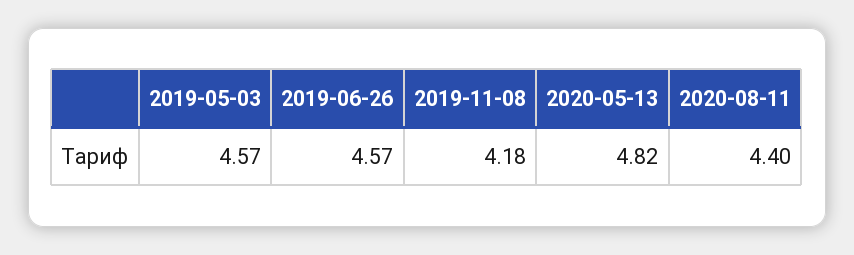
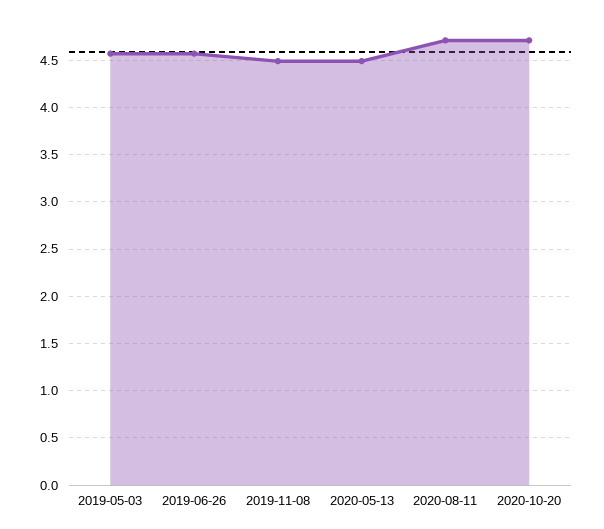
2019-11-08: 4.18 -> 4.5
2020-05-13: 4.82 -> 4.5
2020-08-11: 4.4 -> 4.7
2020-10-20: none -> 4.7

